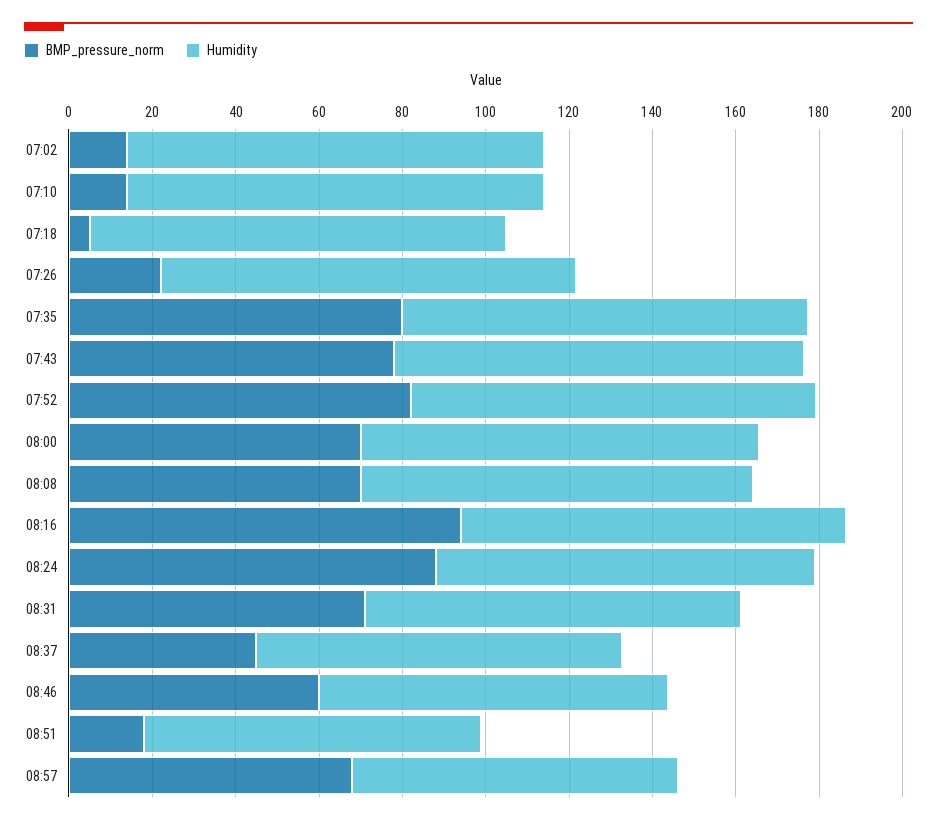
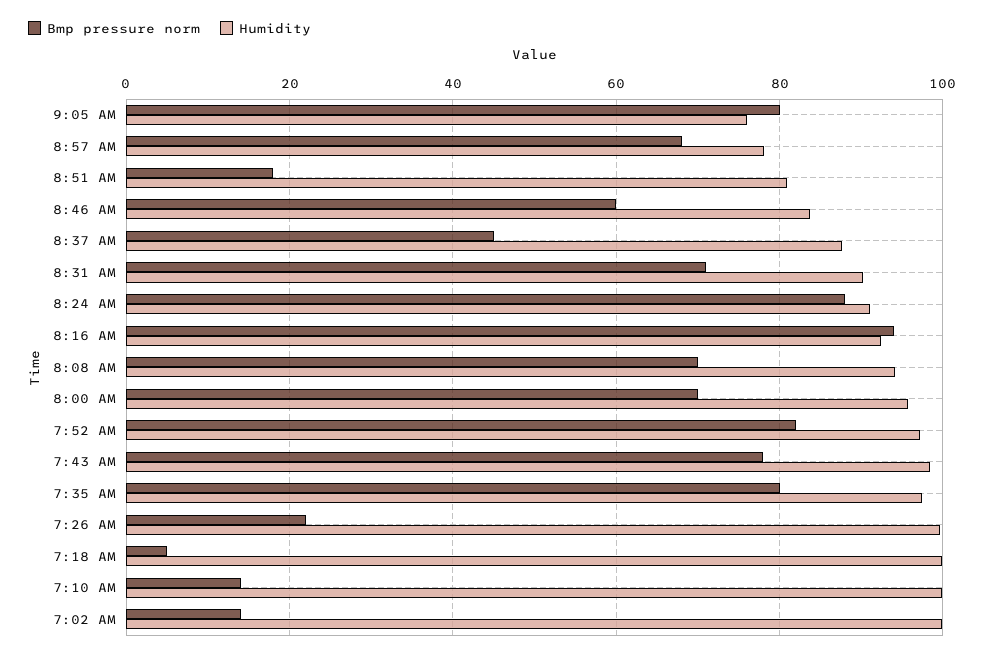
BMP_pressure_norm, 9:05 AM: none -> 80
Humidity, 9:05 AM: none -> 76

